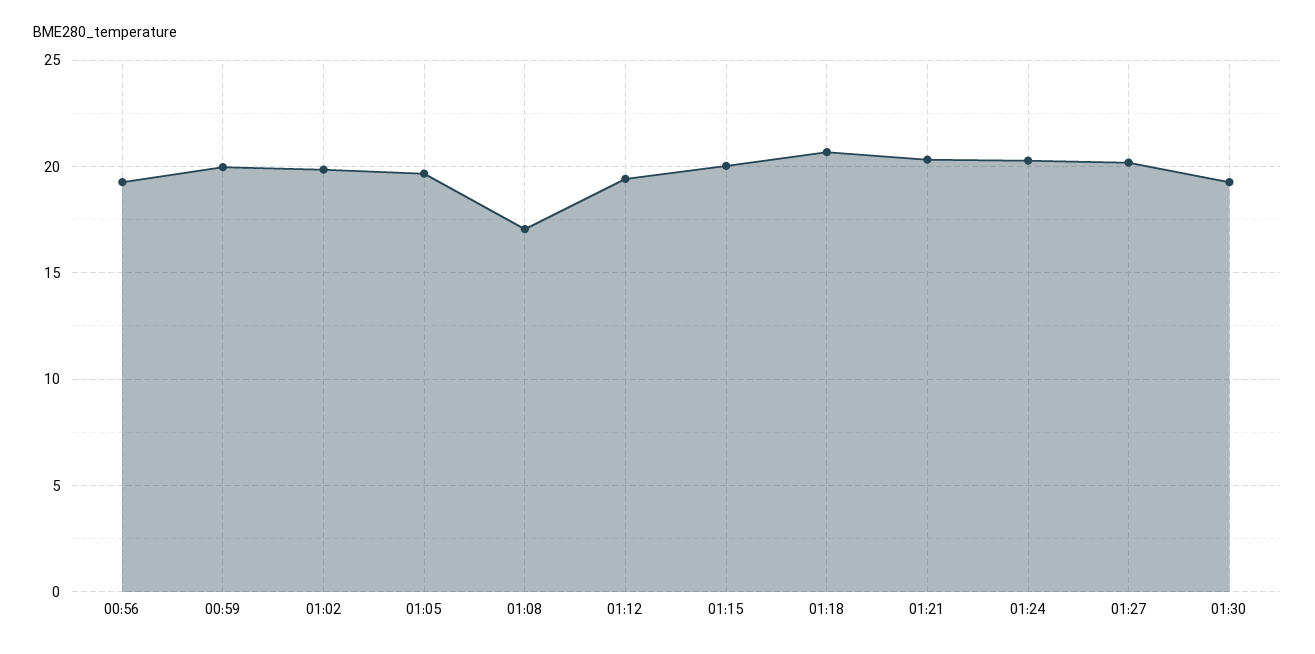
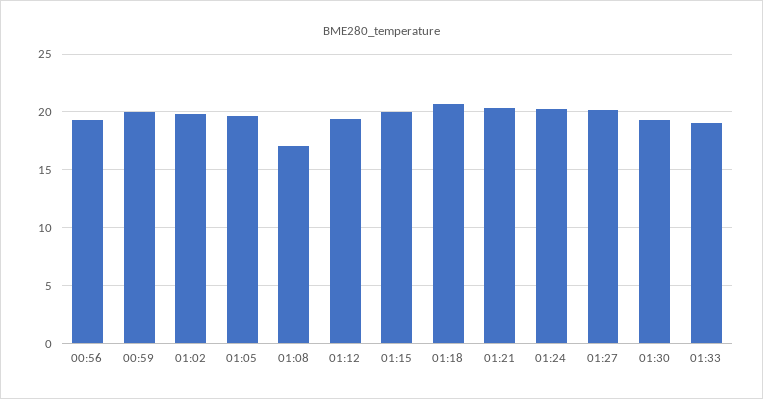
01:33: none -> 19

